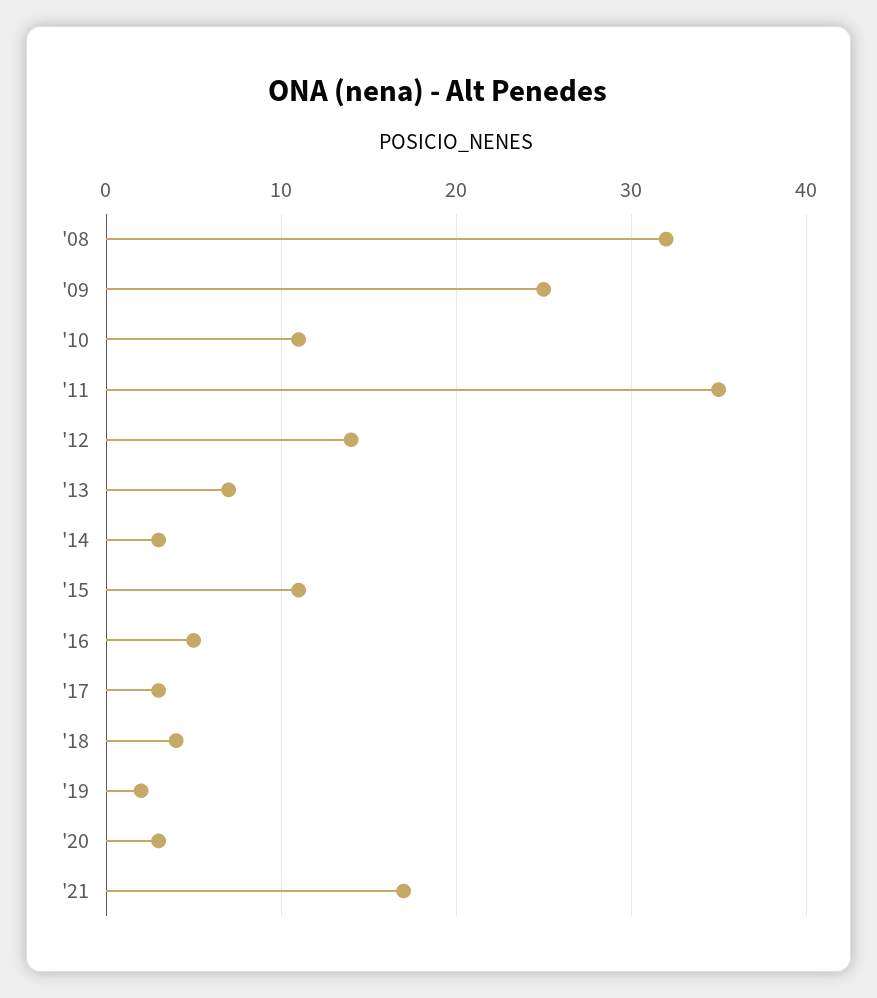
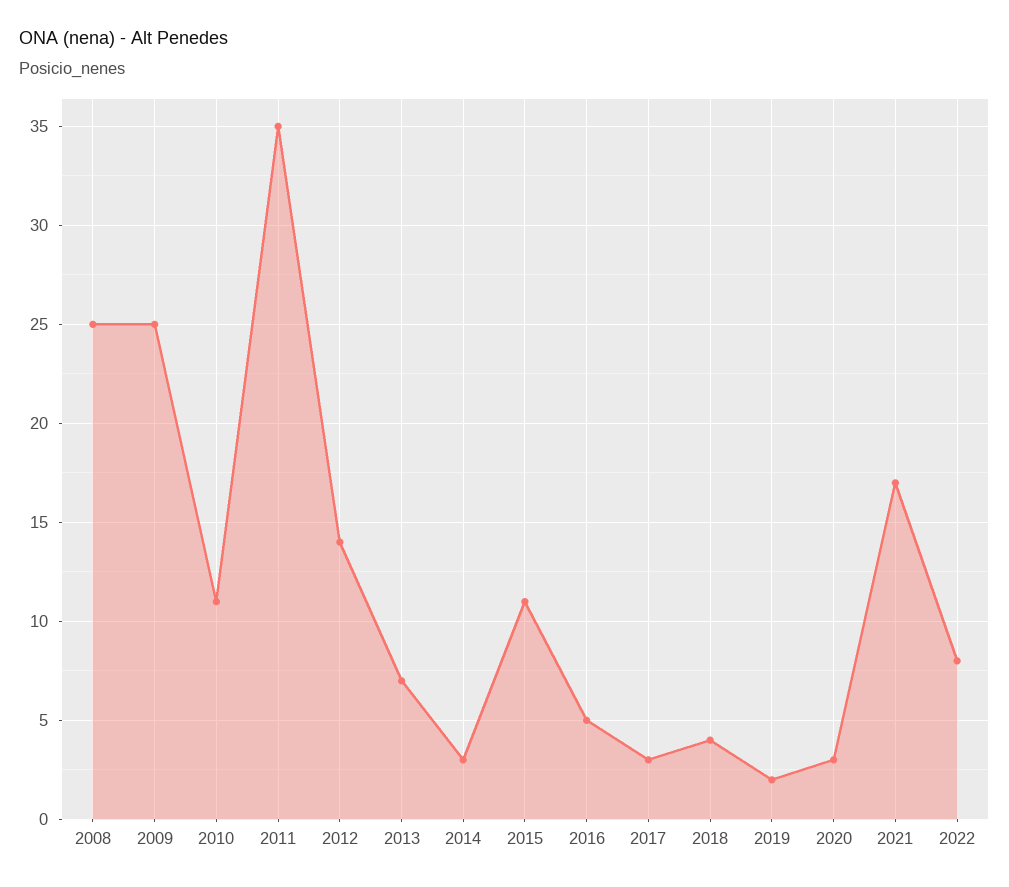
'08: 32 -> 25
2022: none -> 8

